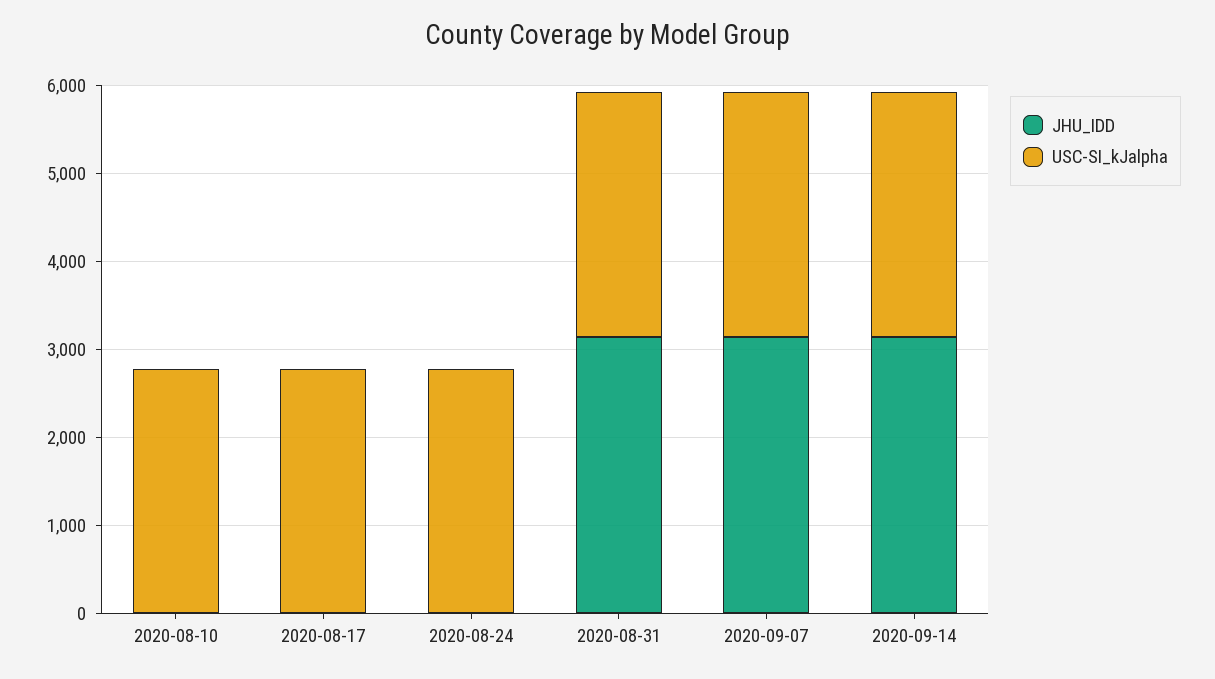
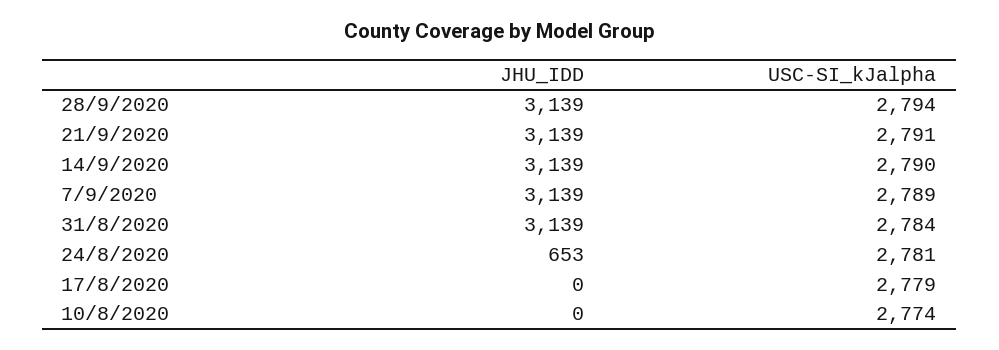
JHU_IDD, 2020-08-24: 0 -> 653
JHU_IDD, 28/9/2020: none -> 3139
USC-SI_kJalpha, 28/9/2020: none -> 2794
JHU_IDD, 21/9/2020: none -> 3139
USC-SI_kJalpha, 21/9/2020: none -> 2791

